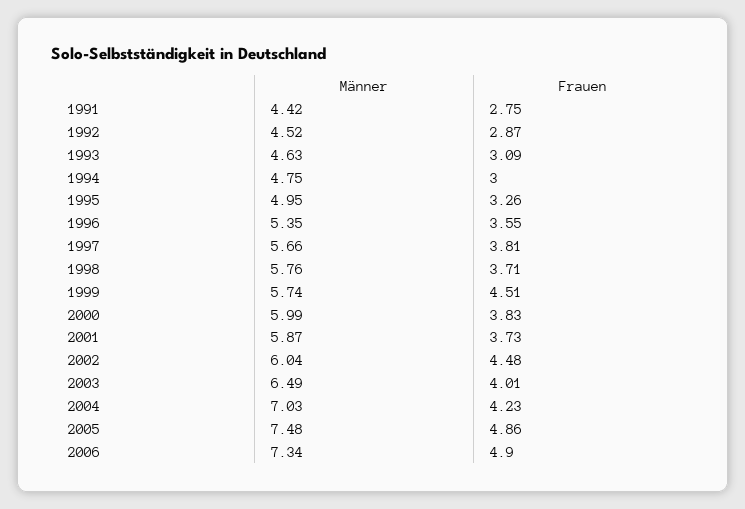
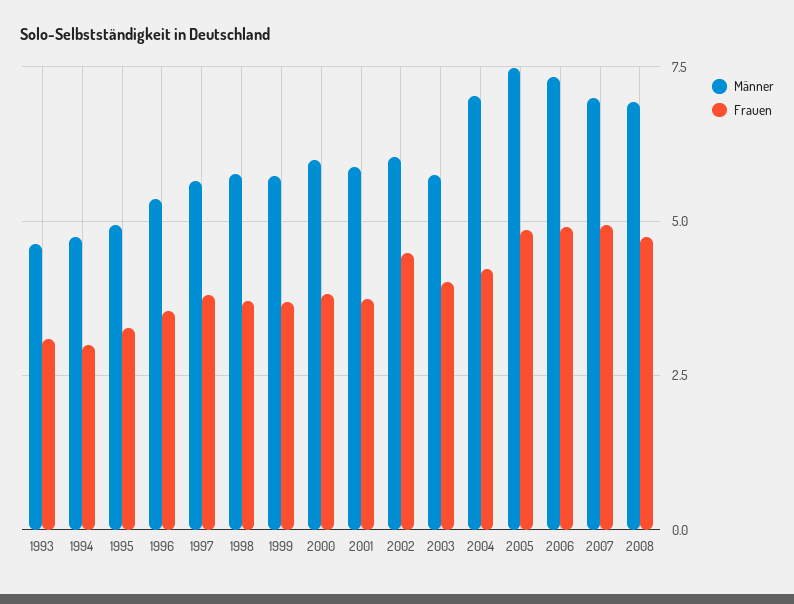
Männer, 1991: 4.42 -> none
Frauen, 1991: 2.75 -> none
Männer, 1992: 4.52 -> none
Frauen, 1992: 2.87 -> none
Frauen, 1999: 4.51 -> 3.75
Männer, 2003: 6.49 -> 5.75
Männer, 2007: none -> 7
Frauen, 2007: none -> 5
Männer, 2008: none -> 7
Frauen, 2008: none -> 4.75

